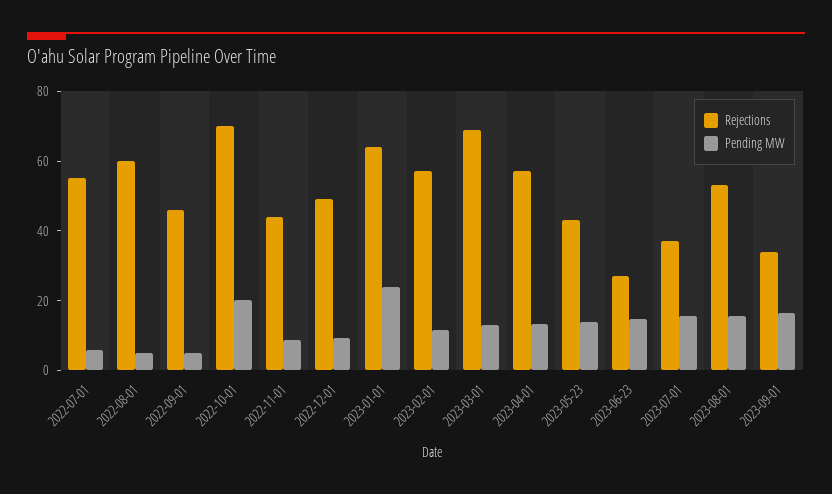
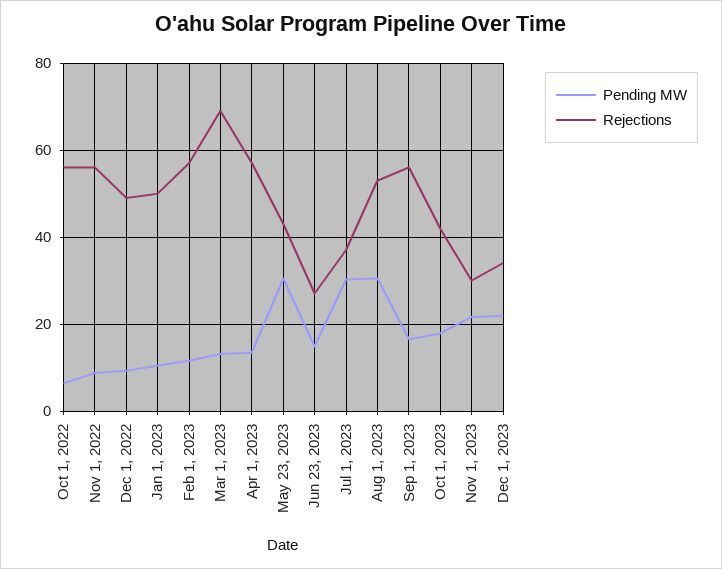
Rejections, 2022-07-01: 55 -> none
Pending MW, 2022-07-01: 5 -> none
Rejections, 2022-08-01: 60 -> none
Pending MW, 2022-08-01: 5 -> none
Rejections, 2022-09-01: 45 -> none
Pending MW, 2022-09-01: 5 -> none
Rejections, 2022-10-01: 70 -> 56
Pending MW, 2022-10-01: 20 -> 6
Rejections, 2022-11-01: 45 -> 56
Rejections, 2023-01-01: 65 -> 50
Pending MW, 2023-01-01: 25 -> 10
Pending MW, 2023-05-23: 15 -> 30
Pending MW, 2023-07-01: 15 -> 30
Pending MW, 2023-08-01: 15 -> 30
Rejections, 2023-09-01: 35 -> 56
Pending MW, Oct 1, 2023: none -> 18
Rejections, Oct 1, 2023: none -> 42
Pending MW, Nov 1, 2023: none -> 22
Rejections, Nov 1, 2023: none -> 30
Pending MW, Dec 1, 2023: none -> 22
Rejections, Dec 1, 2023: none -> 34

